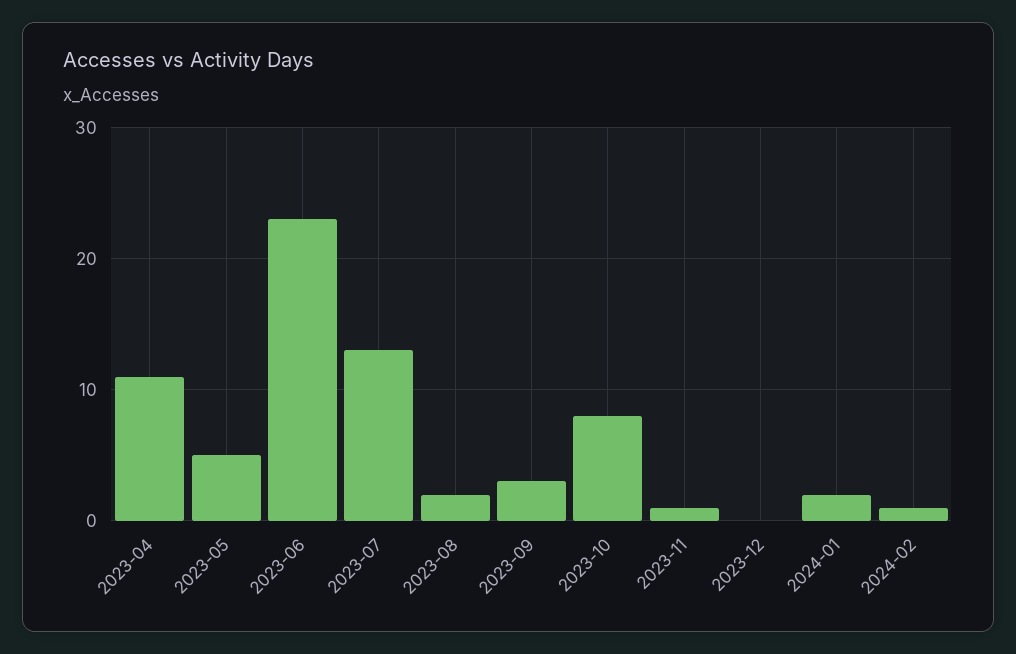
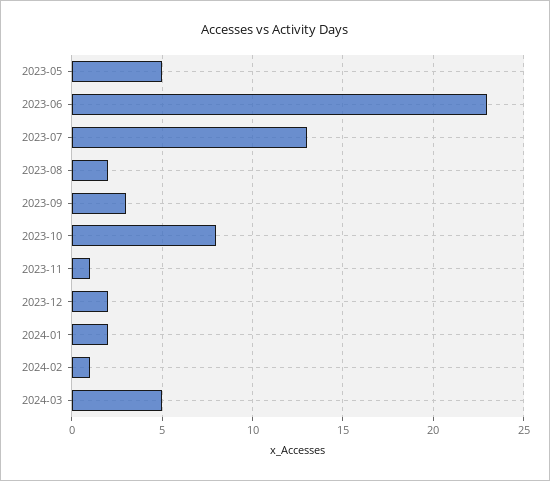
2023-04: 11 -> none
2023-12: 0 -> 2
2024-03: none -> 5

